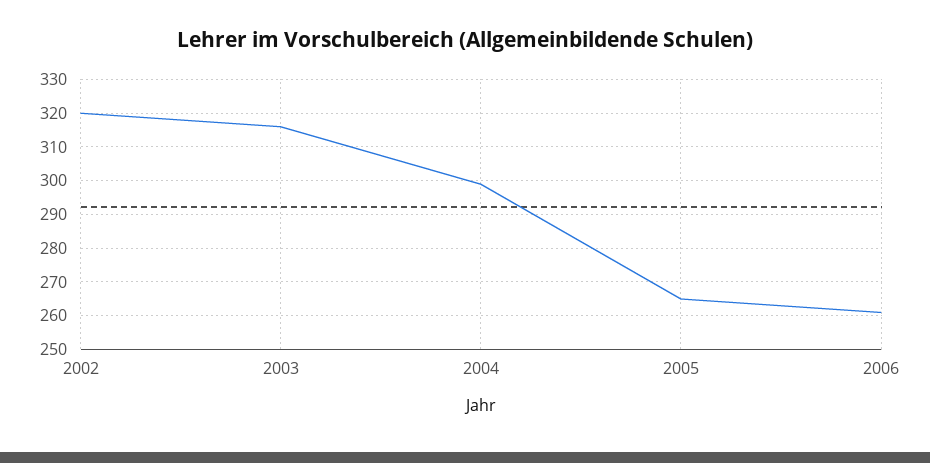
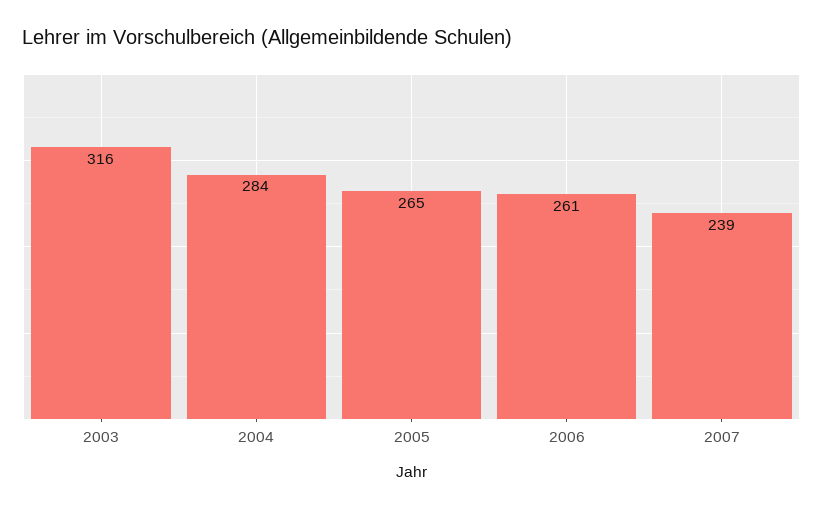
2002: 320 -> none
2004: 300 -> 284
2007: none -> 239

